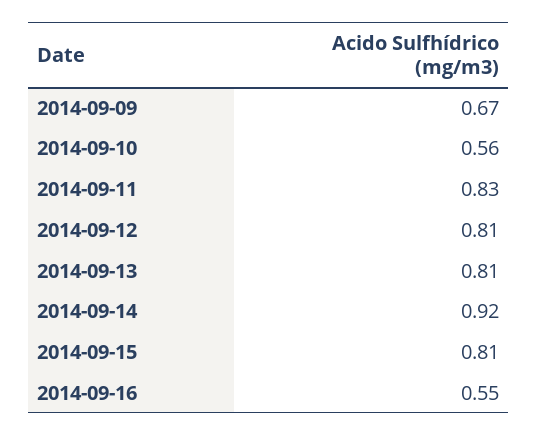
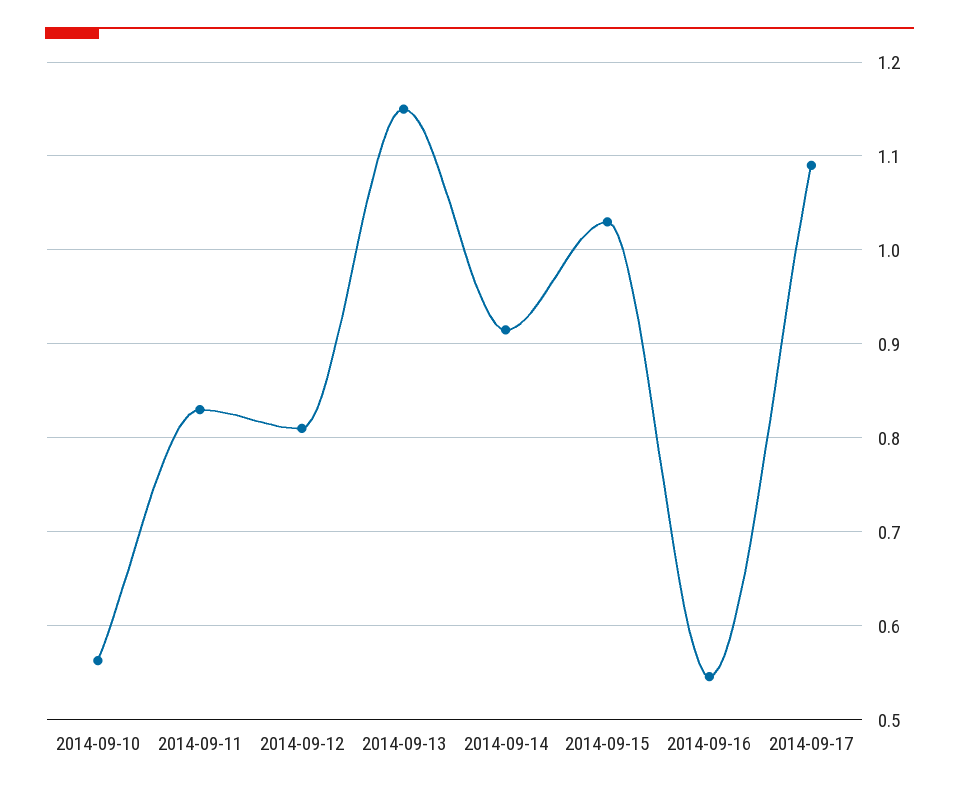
2014-09-09: 0.67 -> none
2014-09-13: 0.81 -> 1.15
2014-09-15: 0.81 -> 1.03
2014-09-17: none -> 1.09

